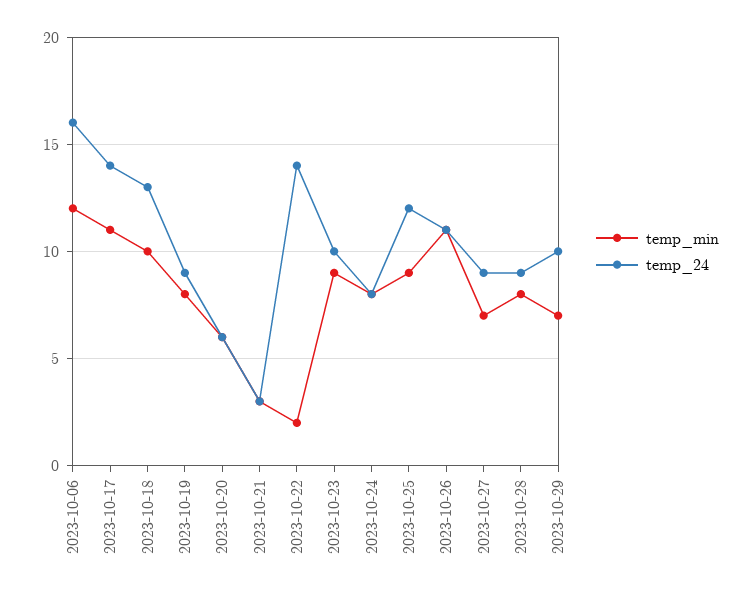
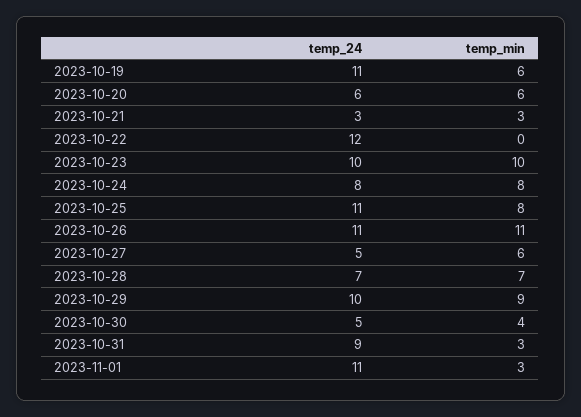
temp_min, 2023-10-06: 12 -> none
temp_24, 2023-10-06: 16 -> none
temp_min, 2023-10-17: 11 -> none
temp_24, 2023-10-17: 14 -> none
temp_min, 2023-10-18: 10 -> none
temp_24, 2023-10-18: 13 -> none
temp_min, 2023-10-19: 8 -> 6
temp_24, 2023-10-19: 9 -> 11
temp_min, 2023-10-22: 2 -> 0
temp_24, 2023-10-22: 14 -> 12
temp_min, 2023-10-23: 9 -> 10
temp_min, 2023-10-25: 9 -> 8
temp_24, 2023-10-25: 12 -> 11
temp_min, 2023-10-27: 7 -> 6
temp_24, 2023-10-27: 9 -> 5
temp_min, 2023-10-28: 8 -> 7
temp_24, 2023-10-28: 9 -> 7
temp_min, 2023-10-29: 7 -> 9
temp_24, 2023-10-30: none -> 5
temp_min, 2023-10-30: none -> 4
temp_24, 2023-10-31: none -> 9
temp_min, 2023-10-31: none -> 3
temp_24, 2023-11-01: none -> 11
temp_min, 2023-11-01: none -> 3

